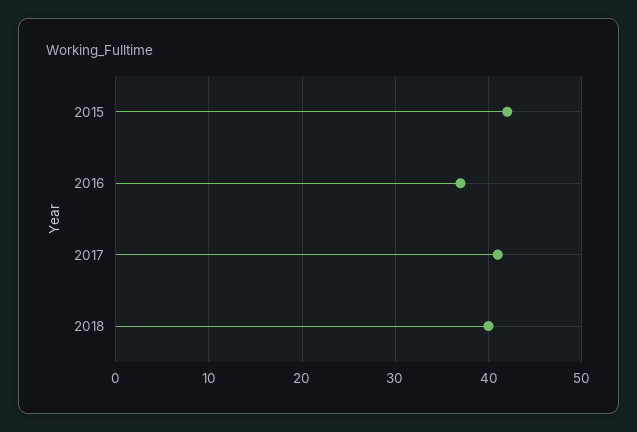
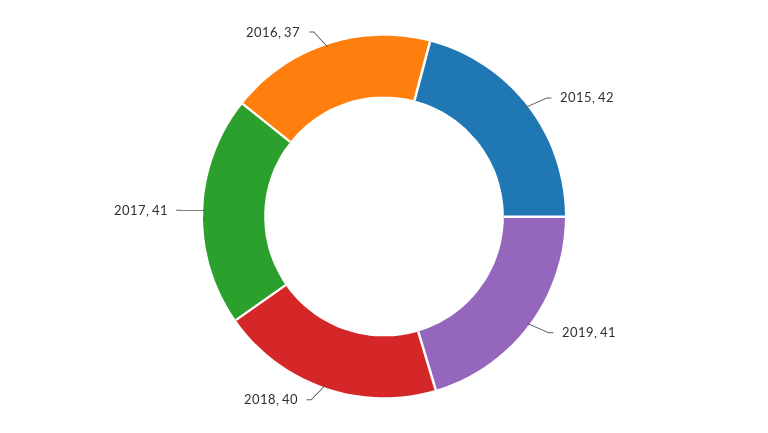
2019: none -> 41

